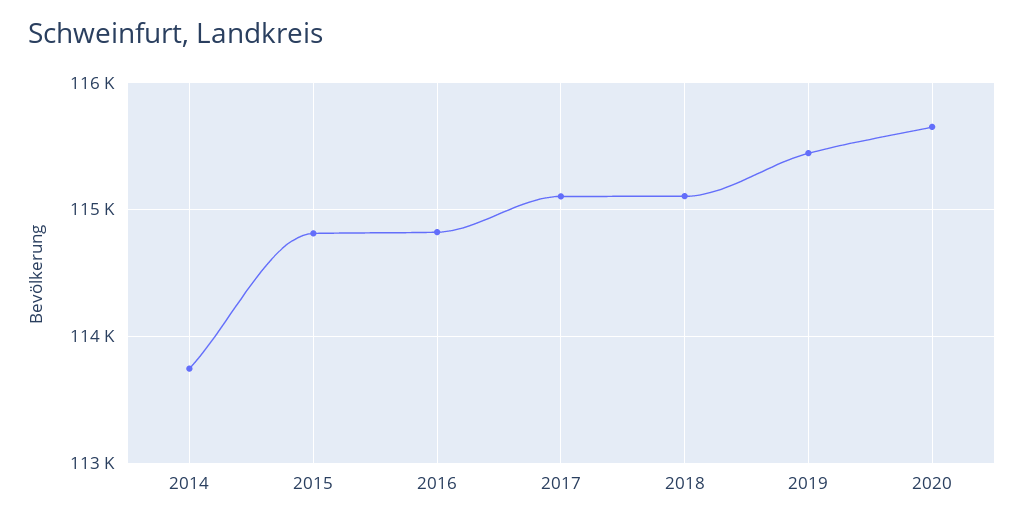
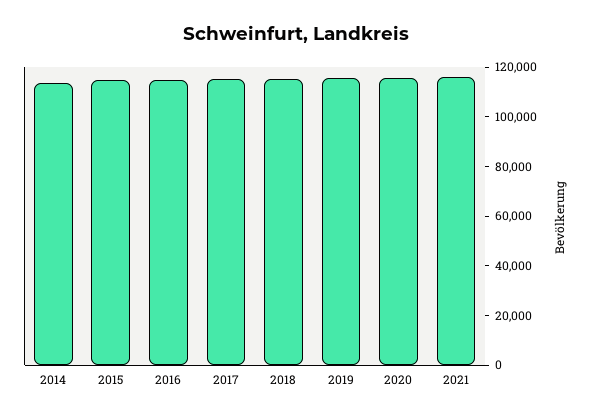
2021: none -> 115000

